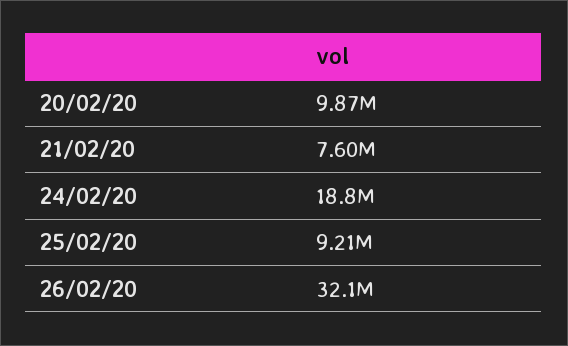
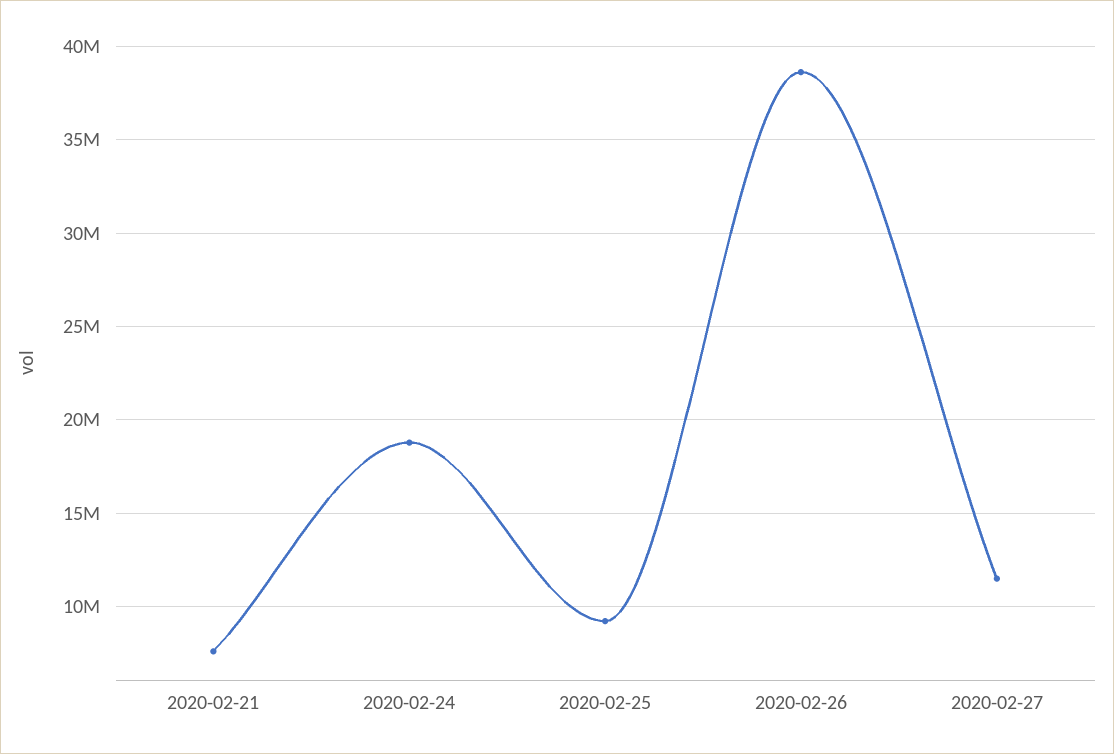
20/02/20: 9870000 -> none
26/02/20: 32100000 -> 38500000
2020-02-27: none -> 11500000

